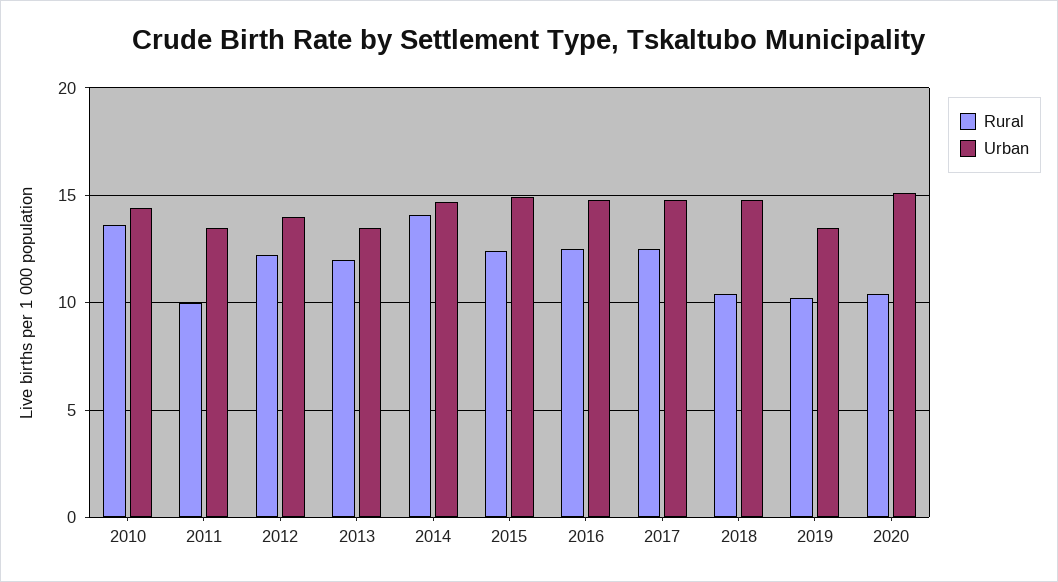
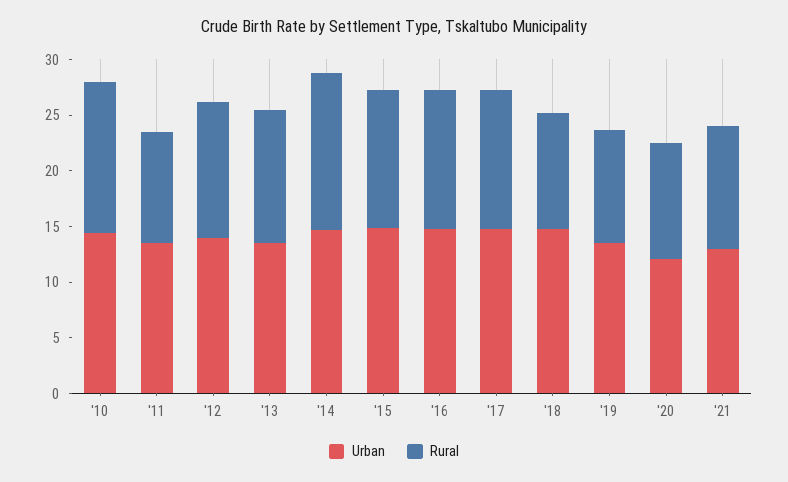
Urban, 2020: 15 -> 12
Urban, '21: none -> 13
Rural, '21: none -> 11

